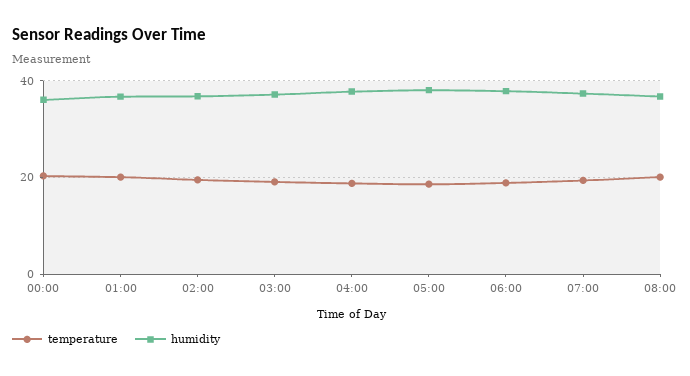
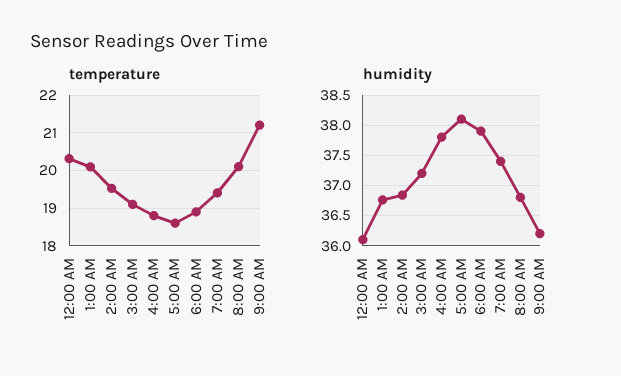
temperature, 9:00 AM: none -> 21.2
humidity, 9:00 AM: none -> 36.2

